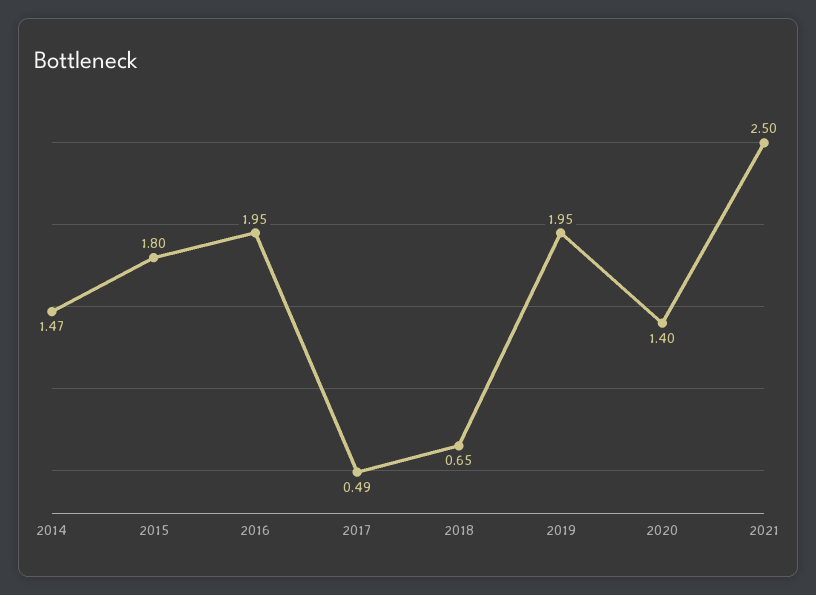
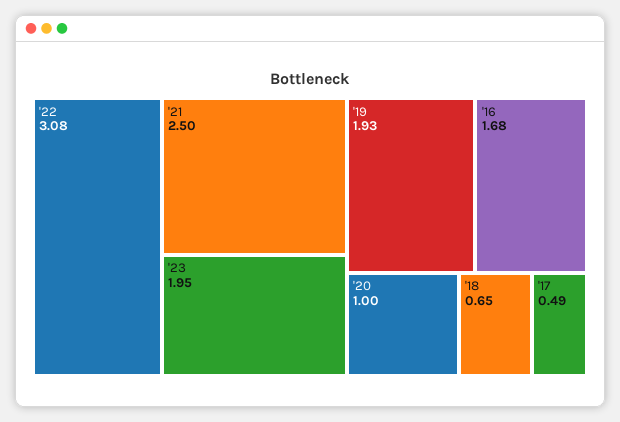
2014: 1.47 -> none
2015: 1.8 -> none
2016: 1.95 -> 1.68
2019: 1.95 -> 1.93
2020: 1.4 -> 1
'22: none -> 3.08
'23: none -> 1.95

